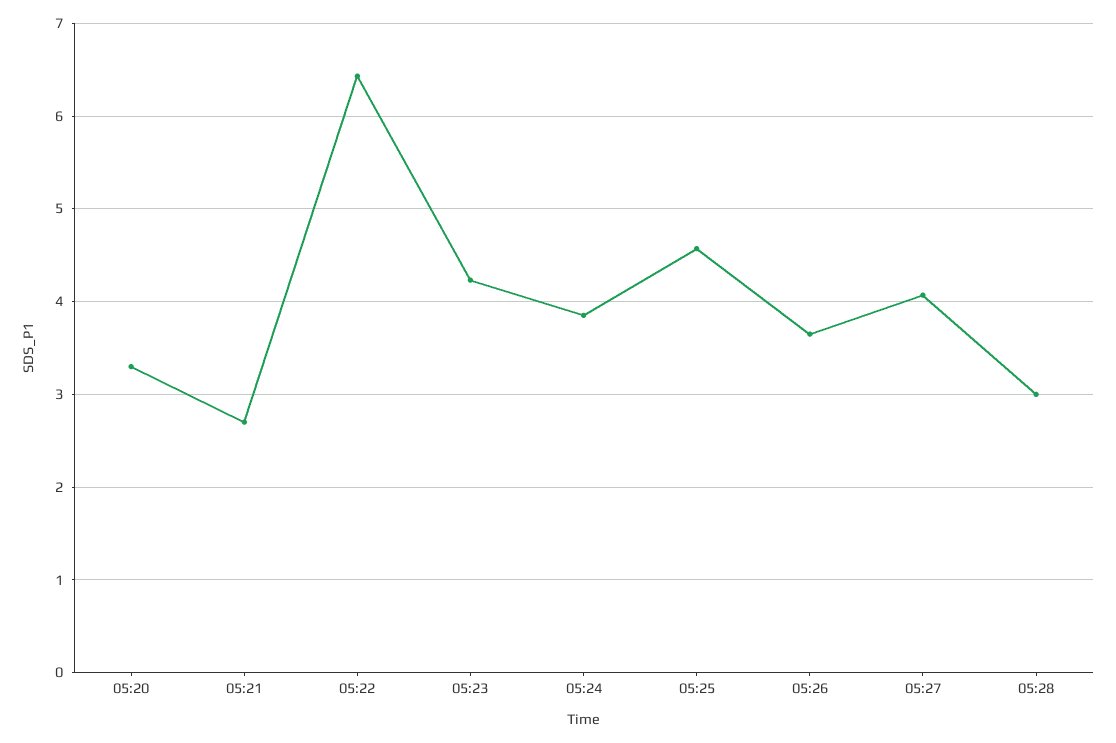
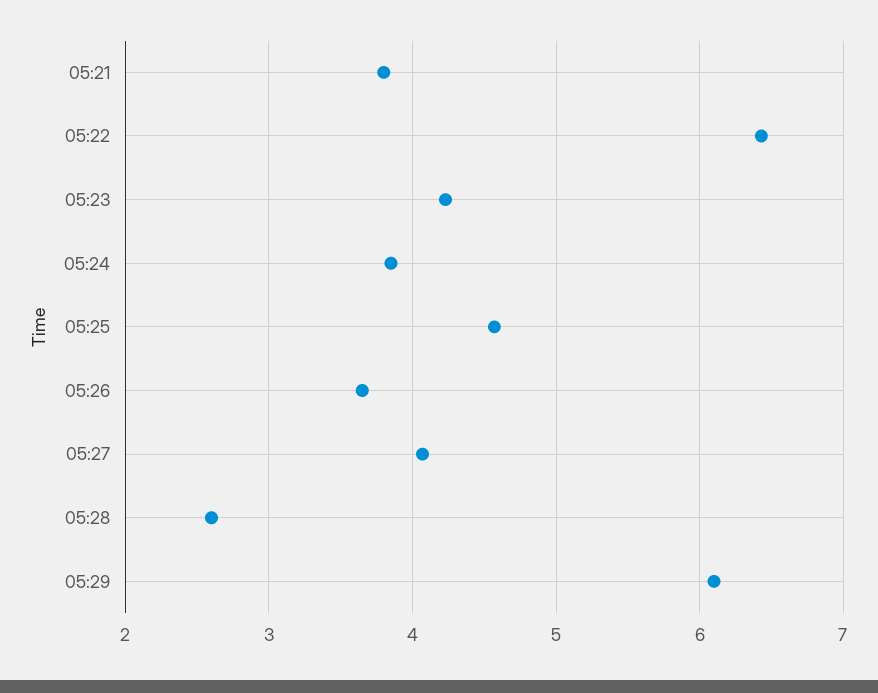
05:20: 3.3 -> none
05:21: 2.7 -> 3.8
05:28: 3 -> 2.6
05:29: none -> 6.1

